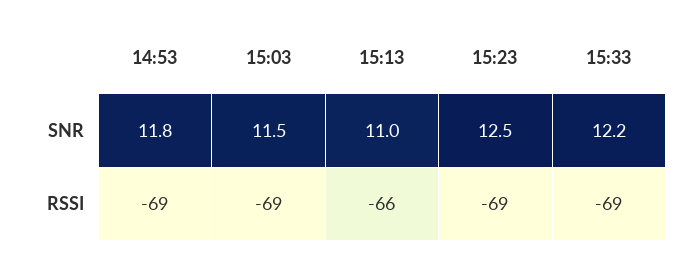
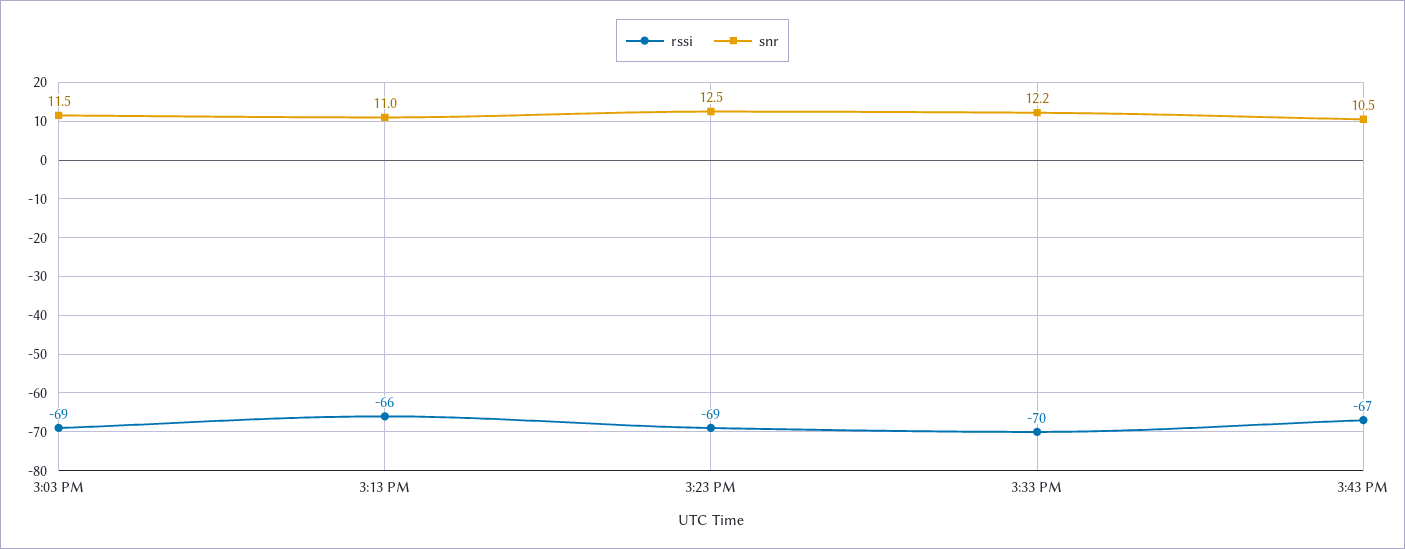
SNR, 14:53: 11.8 -> none
RSSI, 14:53: -69 -> none
RSSI, 15:33: -69 -> -70
RSSI, 3:43 PM: none -> -67
SNR, 3:43 PM: none -> 10.5

